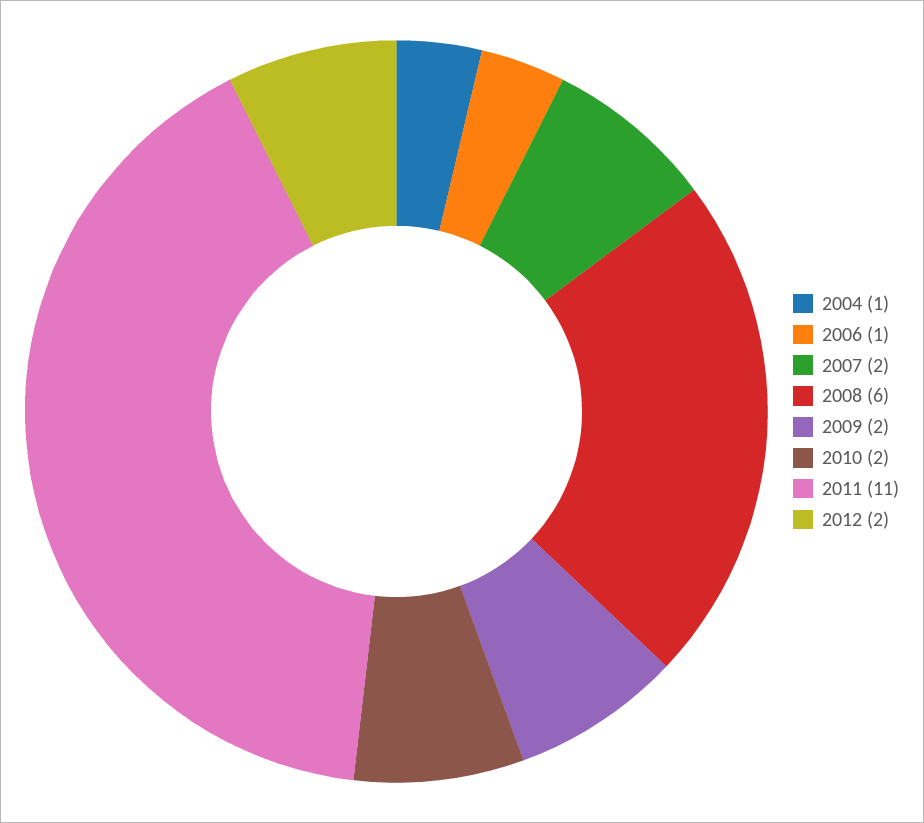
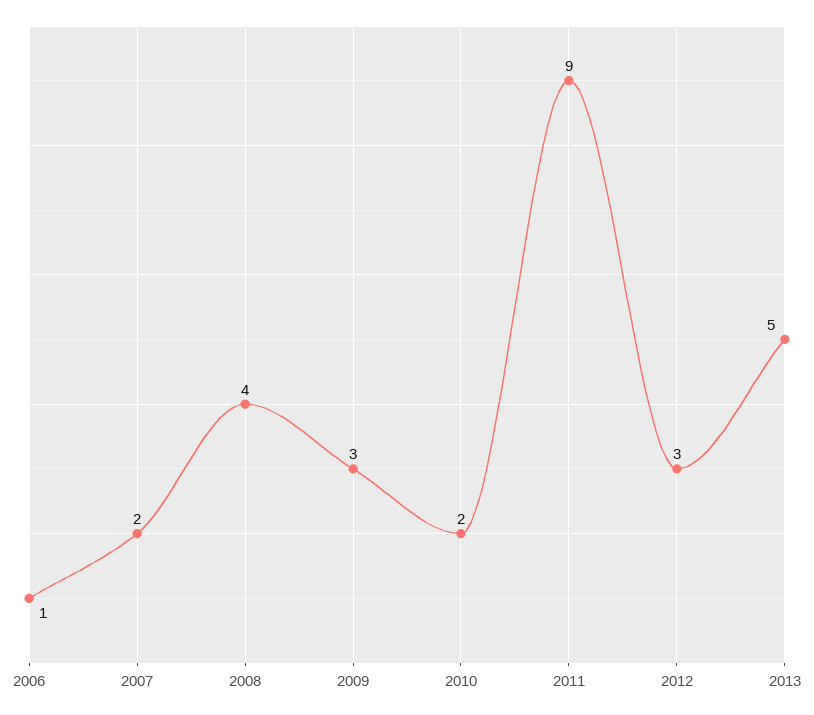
2004: 1 -> none
2008: 6 -> 4
2009: 2 -> 3
2011: 11 -> 9
2012: 2 -> 3
2013: none -> 5

